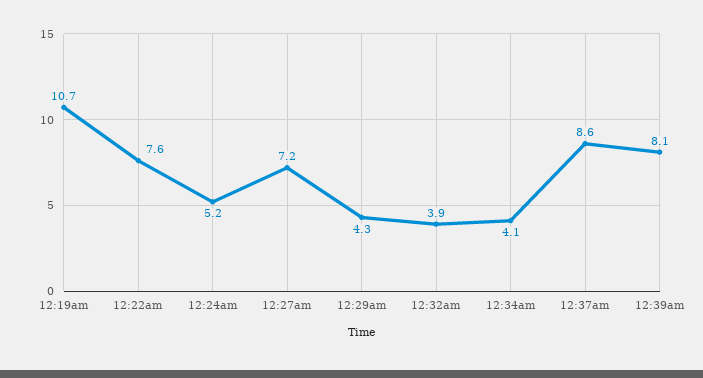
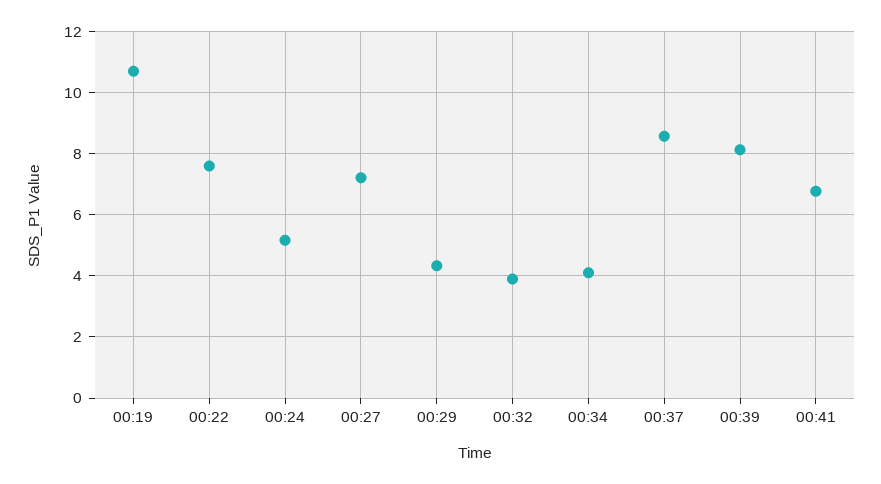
00:41: none -> 6.8

